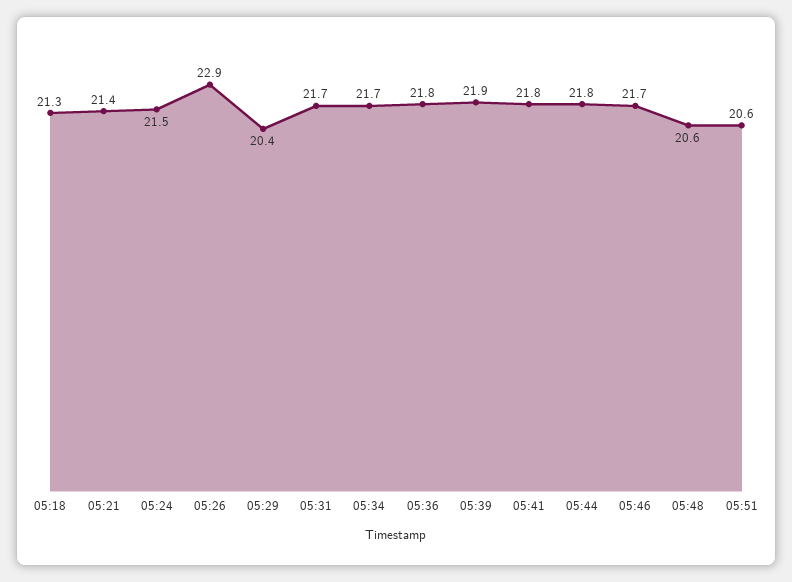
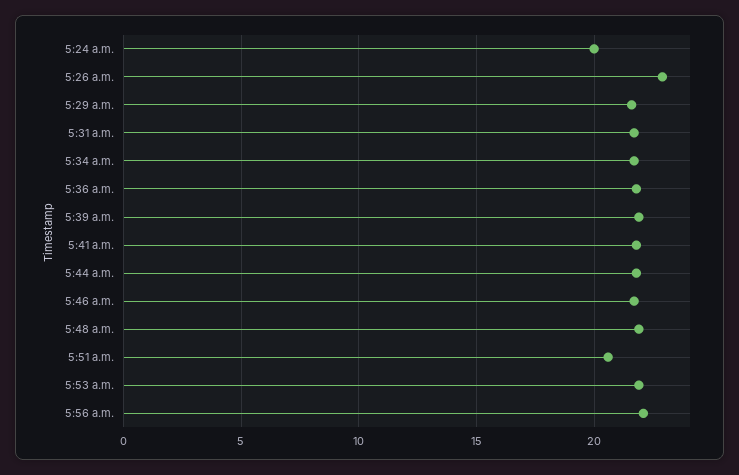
05:18: 21.3 -> none
05:21: 21.4 -> none
05:24: 21.5 -> 20
05:29: 20.4 -> 21.5
05:48: 20.6 -> 22
5:53 a.m.: none -> 22
5:56 a.m.: none -> 22

